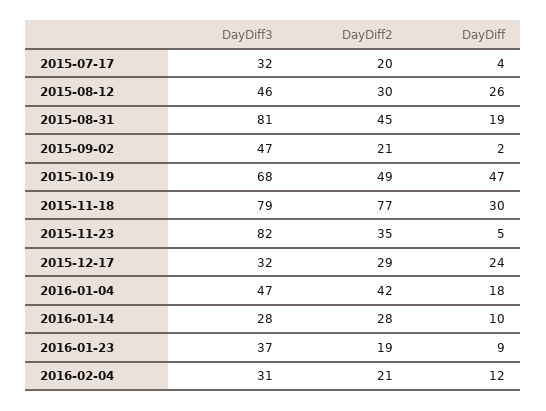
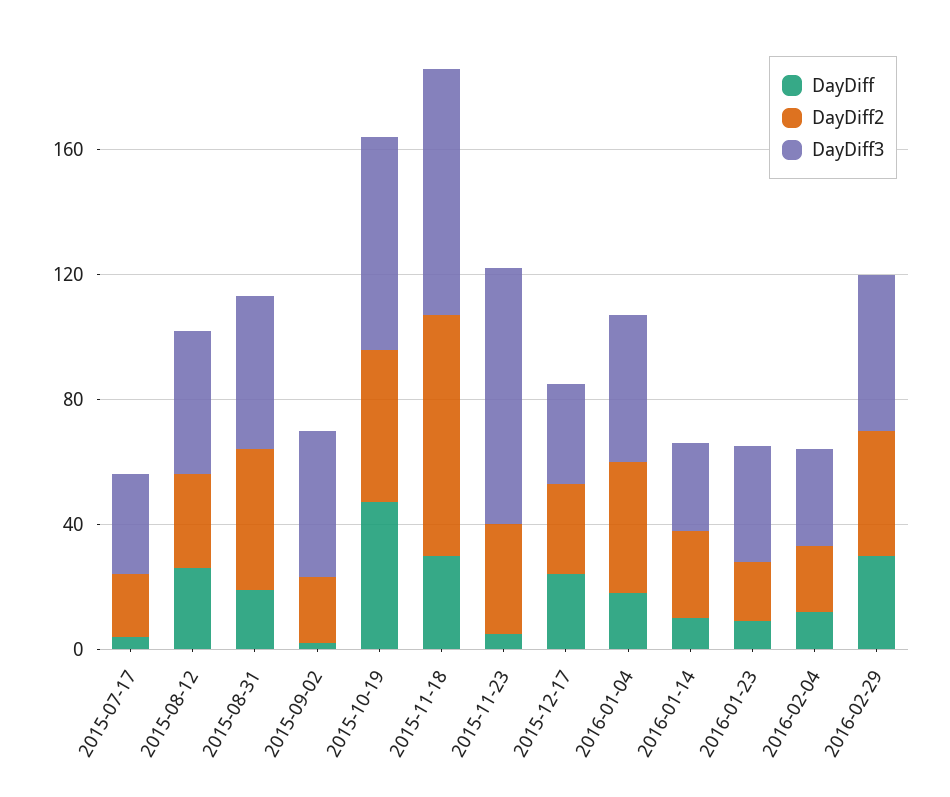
DayDiff3, 2015-08-31: 81 -> 50
DayDiff, 2016-02-29: none -> 30
DayDiff2, 2016-02-29: none -> 40
DayDiff3, 2016-02-29: none -> 50

